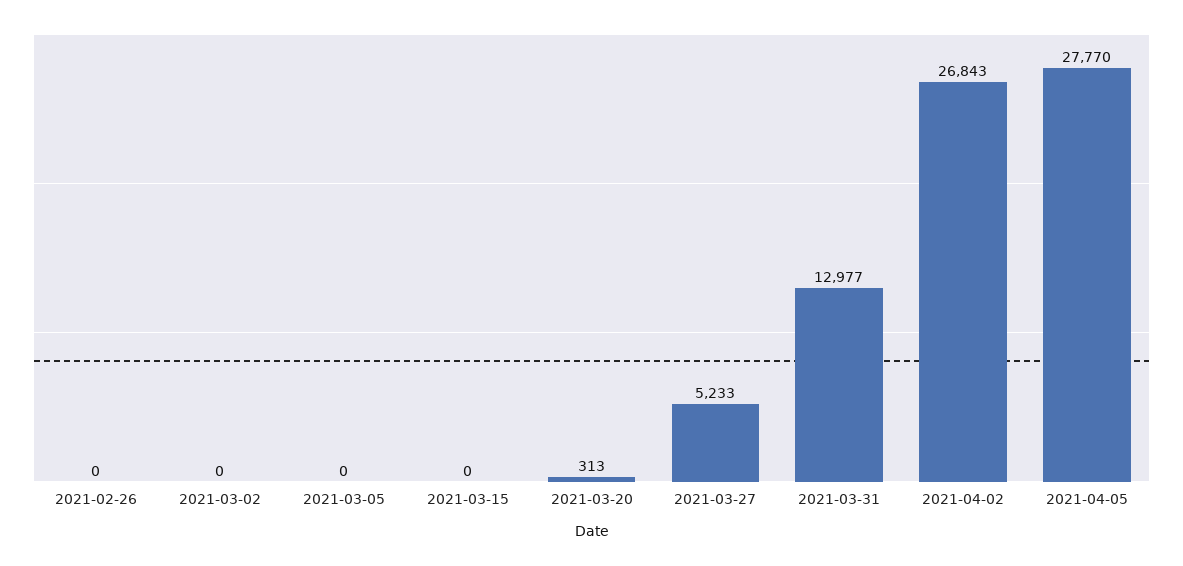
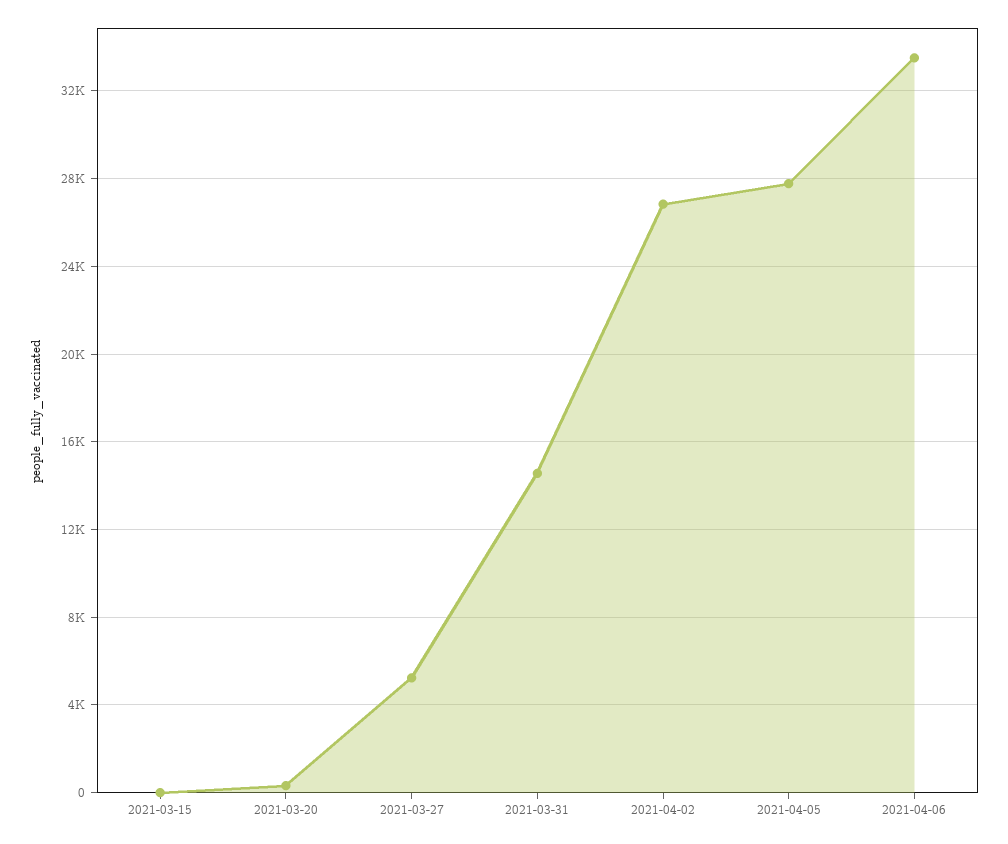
2021-02-26: 0 -> none
2021-03-02: 0 -> none
2021-03-05: 0 -> none
2021-03-31: 12977 -> 14500
2021-04-06: none -> 33500

